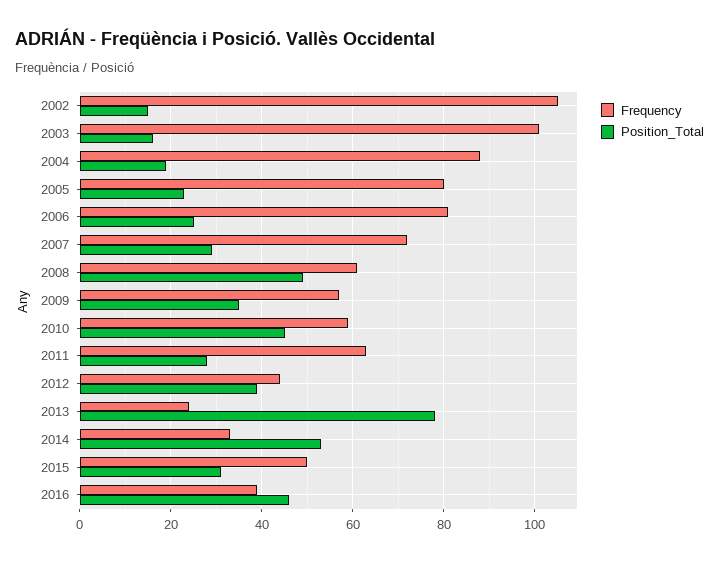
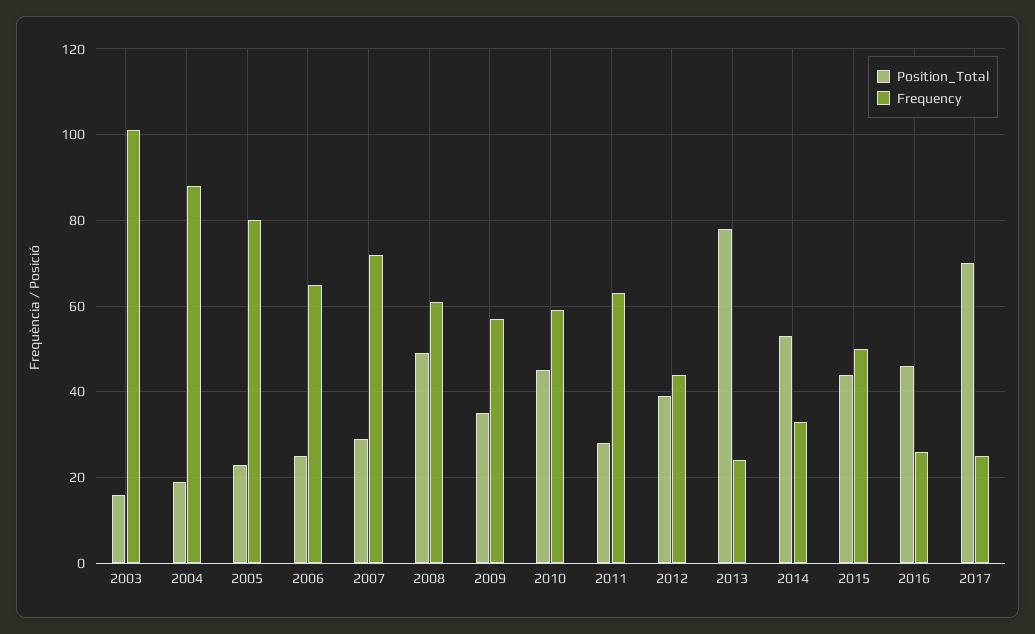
Frequency, 2002: 105 -> none
Position_Total, 2002: 15 -> none
Frequency, 2006: 80 -> 65
Position_Total, 2015: 30 -> 45
Frequency, 2016: 40 -> 25
Position_Total, 2017: none -> 70
Frequency, 2017: none -> 25

